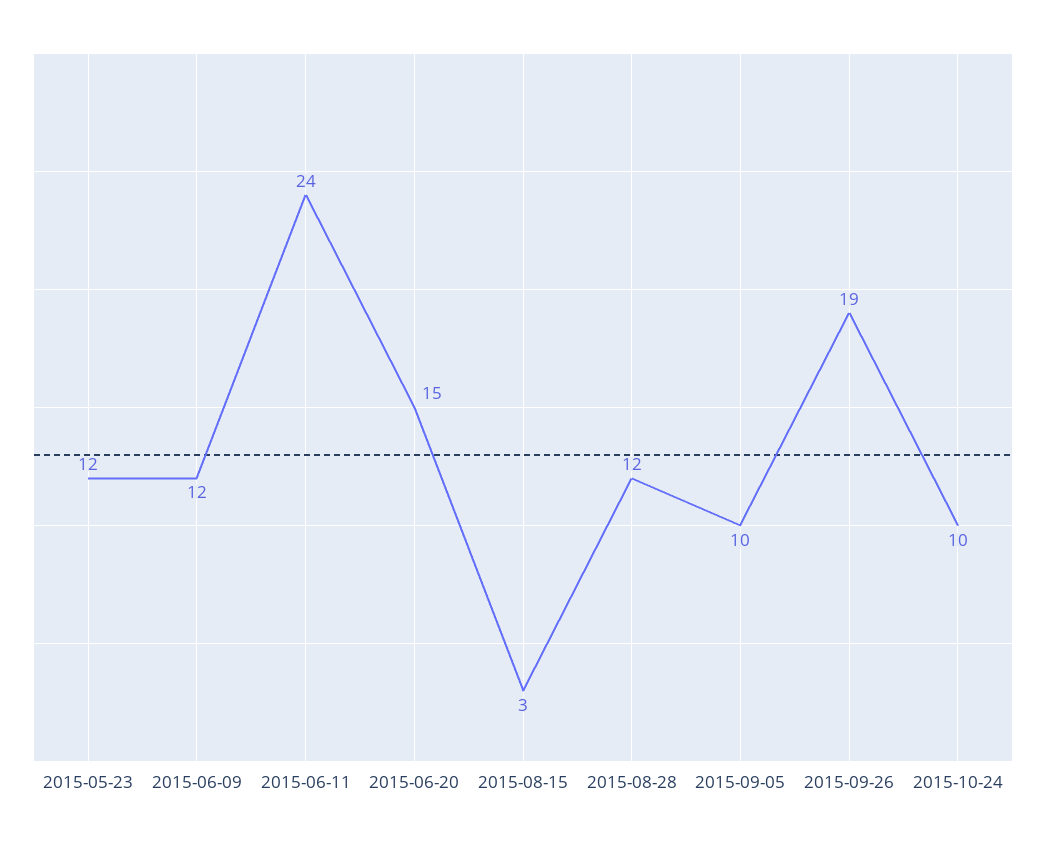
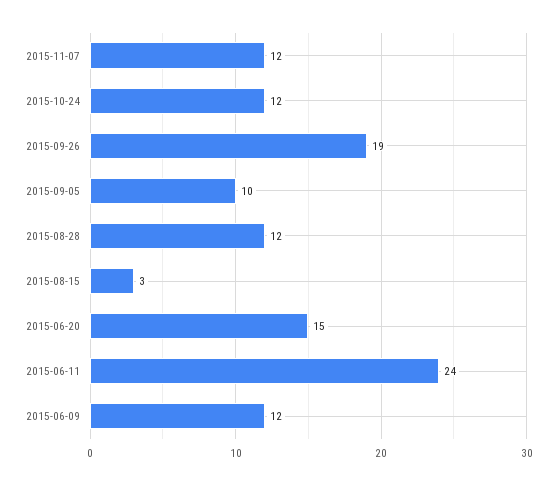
2015-05-23: 12 -> none
2015-10-24: 10 -> 12
2015-11-07: none -> 12

